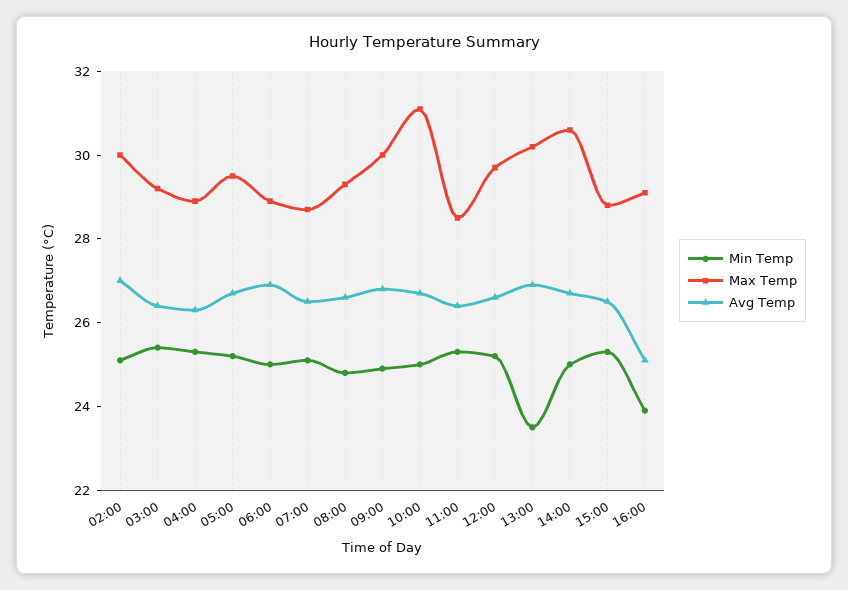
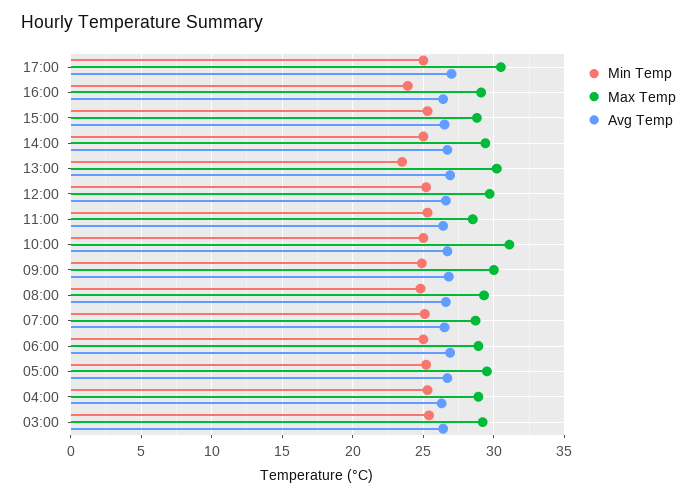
Min Temp, 02:00: 25 -> none
Max Temp, 02:00: 30 -> none
Avg Temp, 02:00: 27 -> none
Max Temp, 14:00: 30.5 -> 29.5
Avg Temp, 16:00: 25 -> 26.5
Min Temp, 17:00: none -> 25
Max Temp, 17:00: none -> 30.5
Avg Temp, 17:00: none -> 27

